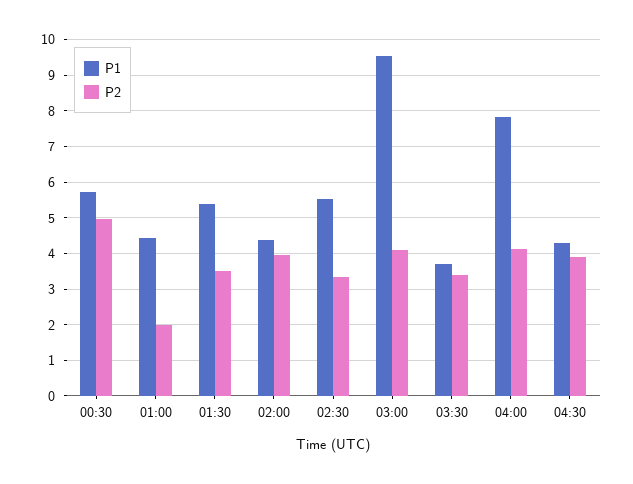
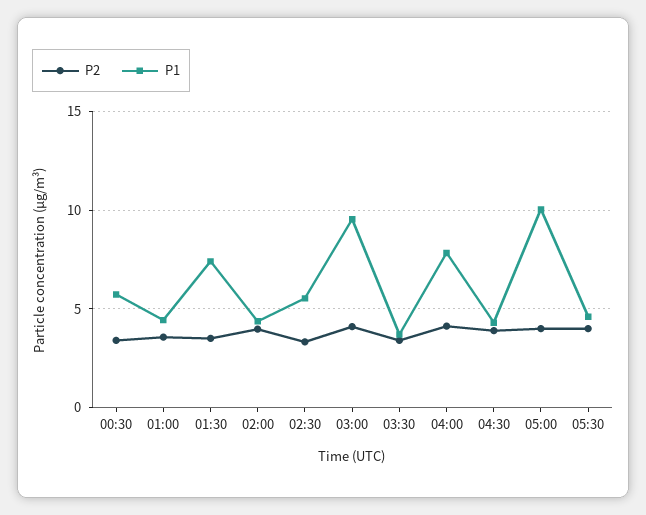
P2, 00:30: 5 -> 3.5
P2, 01:00: 2 -> 3.5
P1, 01:30: 5.4 -> 7.5
P2, 05:00: none -> 4
P1, 05:00: none -> 10
P2, 05:30: none -> 4
P1, 05:30: none -> 4.5

